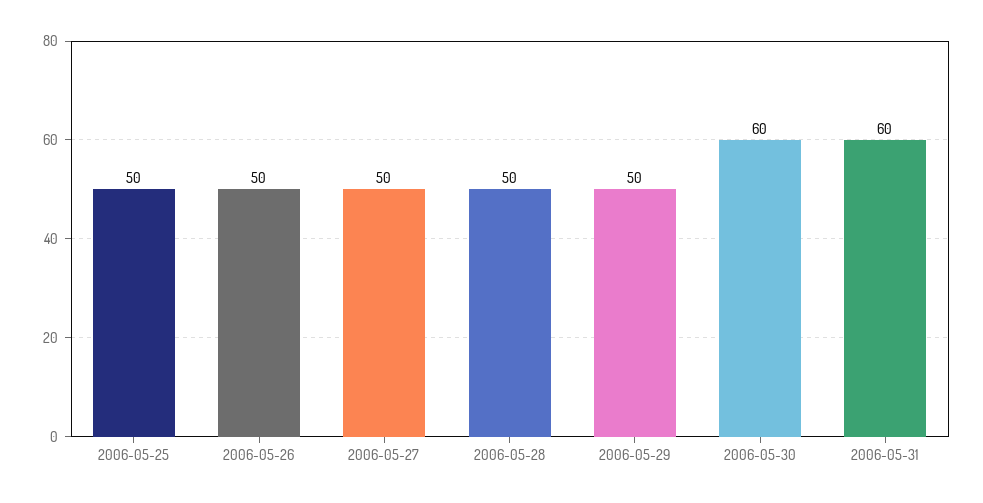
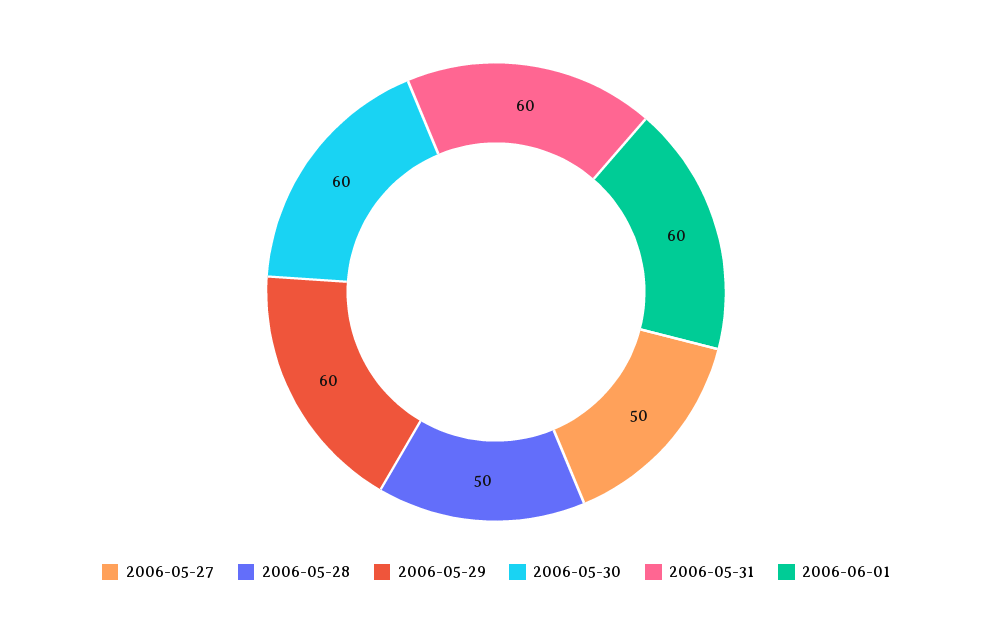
2006-05-25: 50 -> none
2006-05-26: 50 -> none
2006-05-29: 50 -> 60
2006-06-01: none -> 60

